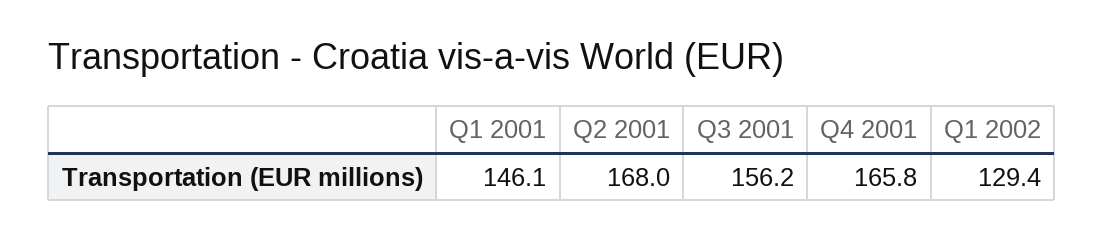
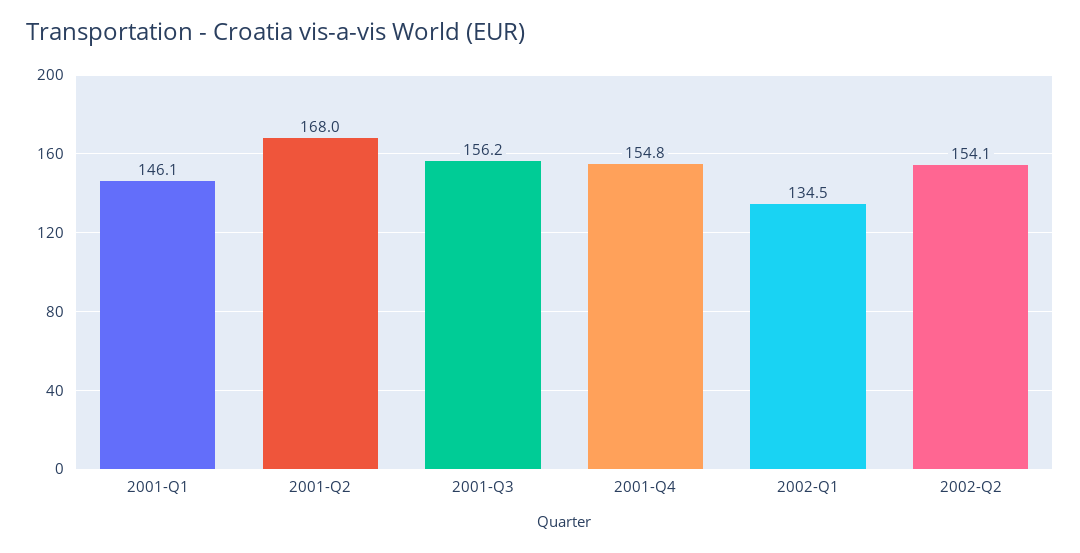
Q4 2001: 165.8 -> 154.8
Q1 2002: 129.4 -> 134.5
2002-Q2: none -> 154.1

